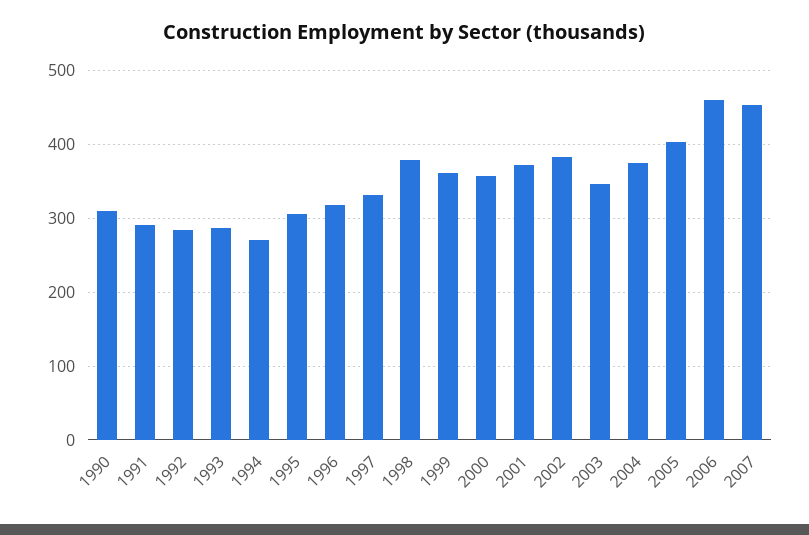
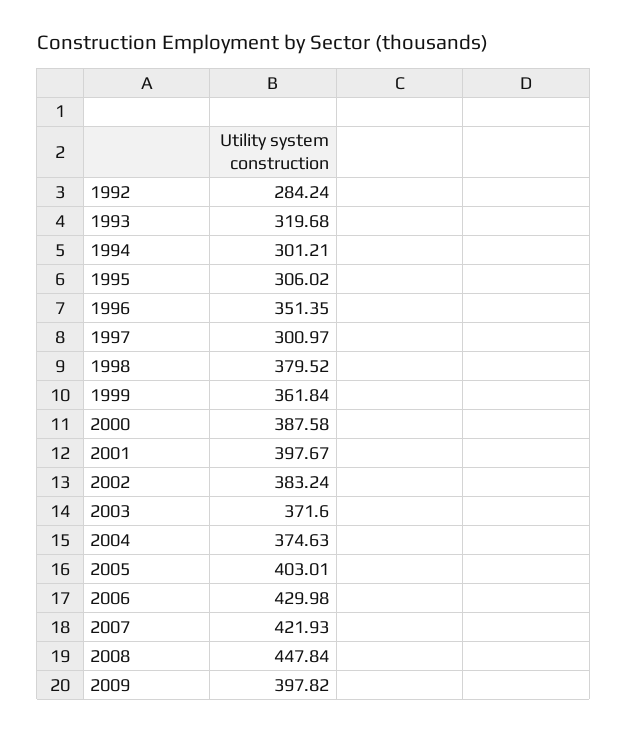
1990: 310 -> none
1991: 290 -> none
1993: 290 -> 319.68
1994: 270 -> 301.21
1996: 320 -> 351.35
1997: 330 -> 300.97
2000: 360 -> 387.58
2001: 370 -> 397.67
2003: 350 -> 371.6
2006: 460 -> 429.98
2007: 450 -> 421.93
2008: none -> 447.84
2009: none -> 397.82

